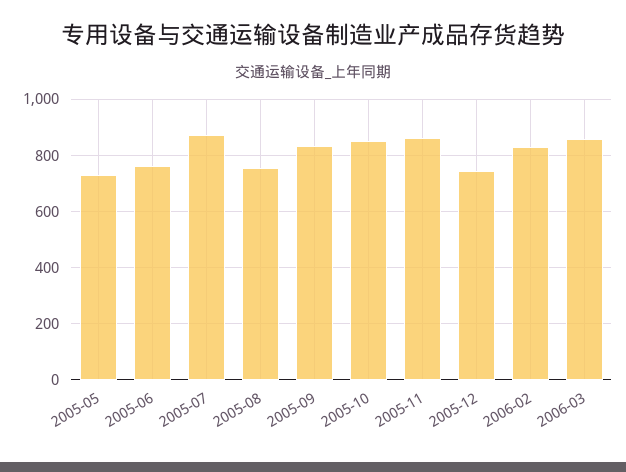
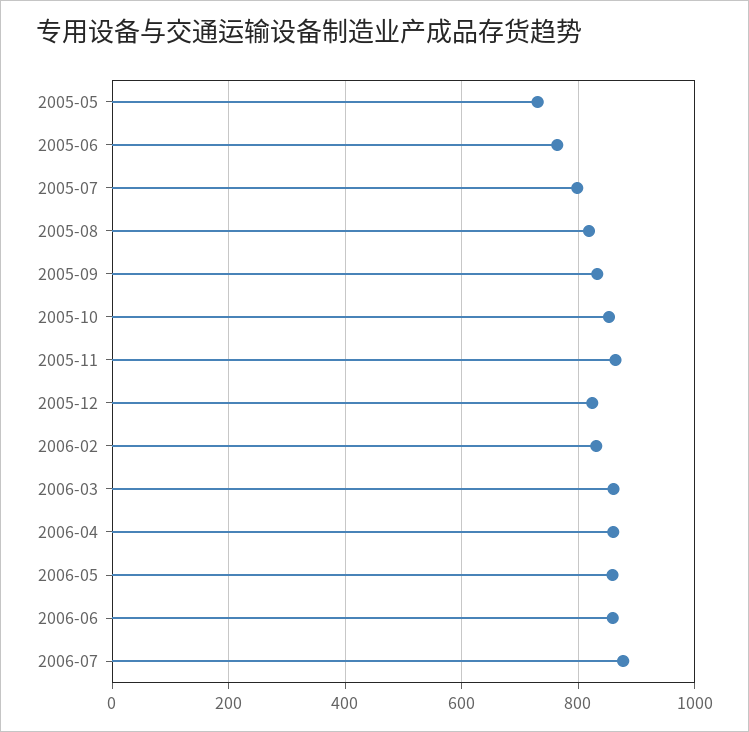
2005-07: 875 -> 800
2005-08: 750 -> 820
2005-12: 750 -> 820
2006-04: none -> 860
2006-05: none -> 860
2006-06: none -> 860
2006-07: none -> 880

